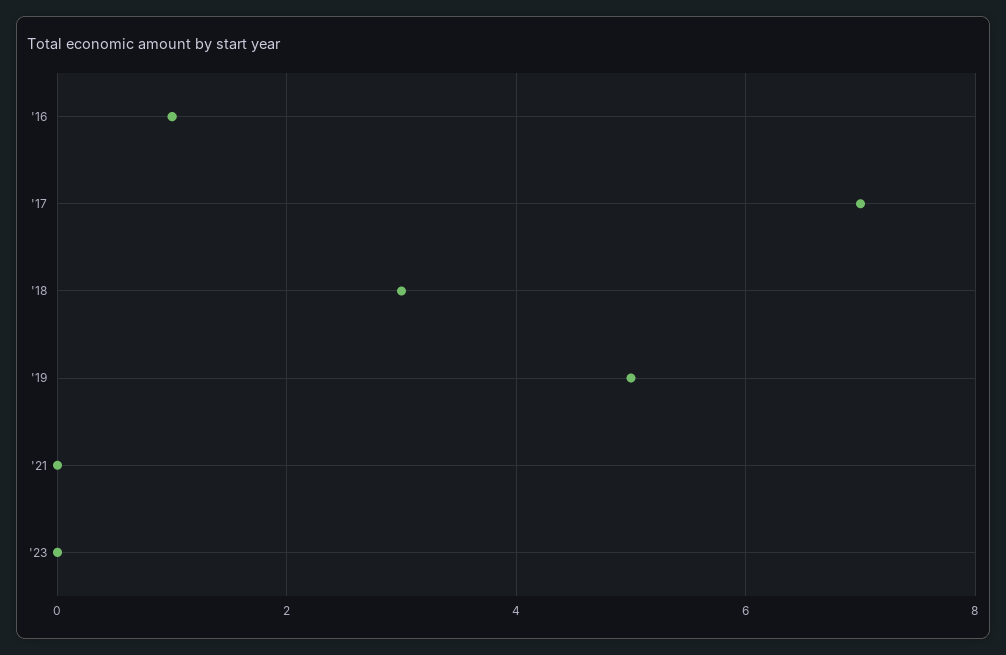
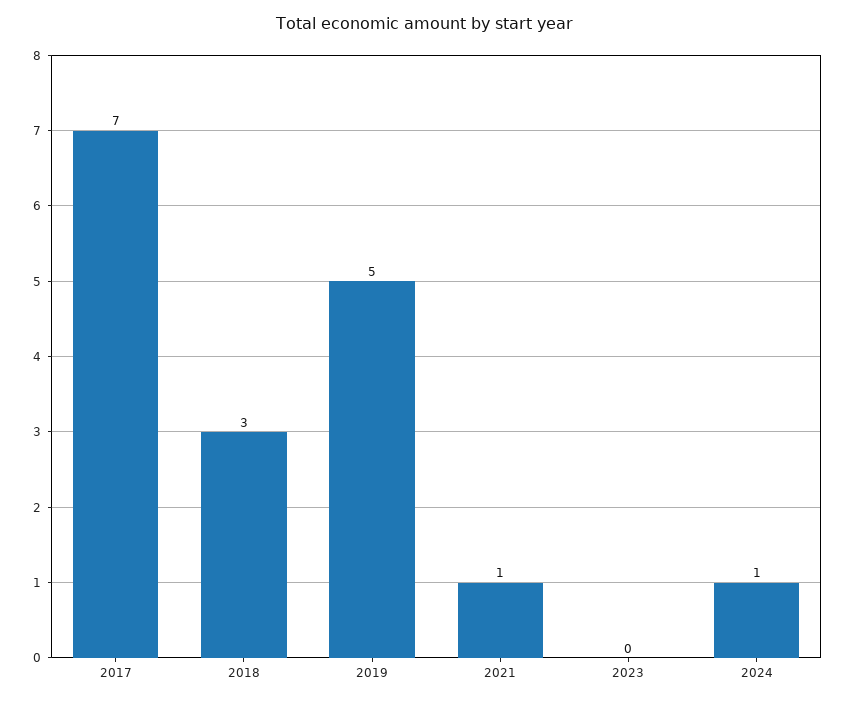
'16: 1 -> none
'21: 0 -> 1
2024: none -> 1

